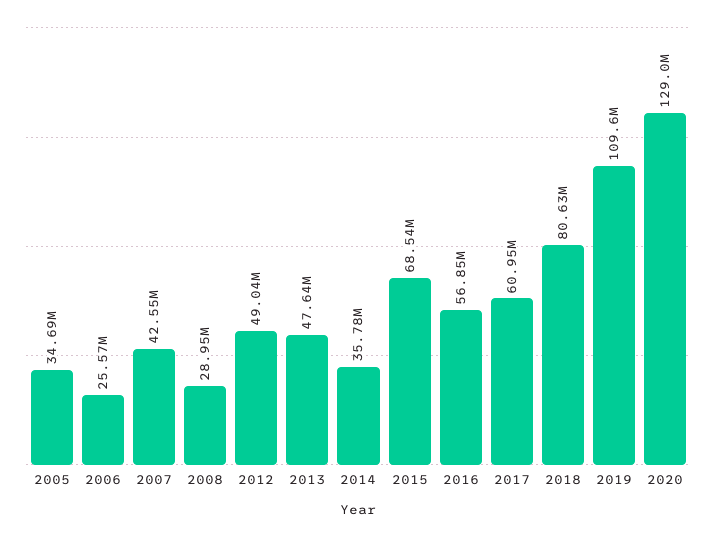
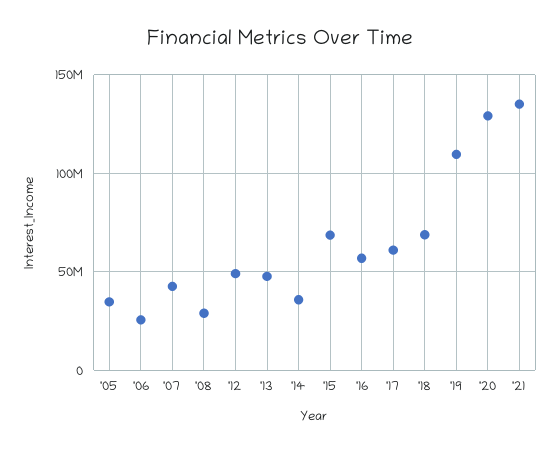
2018: 80630000 -> 70000000
'21: none -> 135000000

